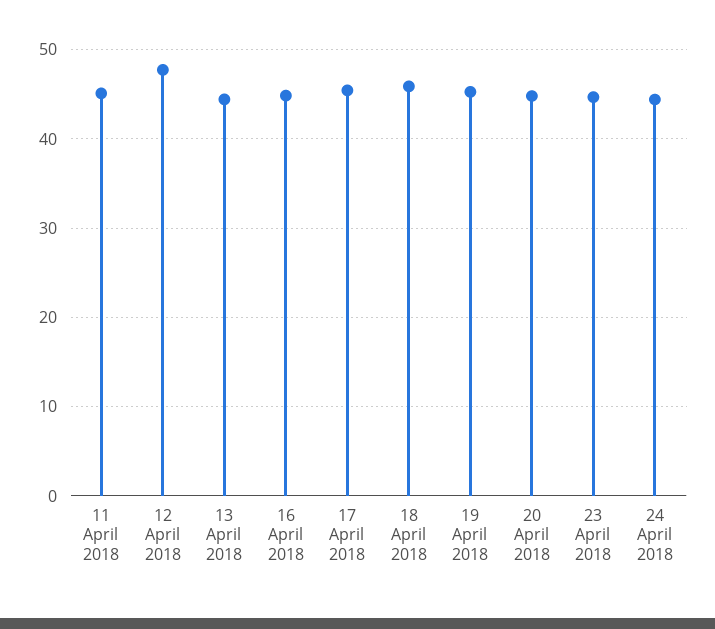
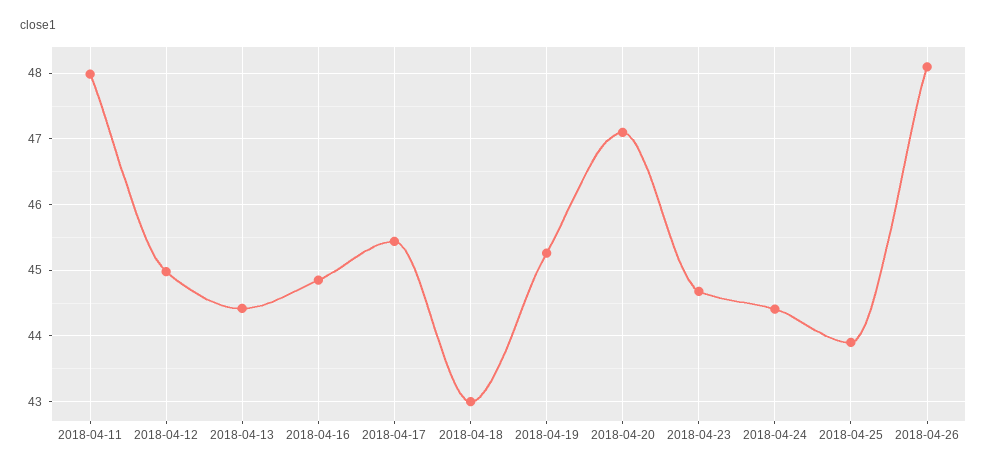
11 April 2018: 45 -> 48
12 April 2018: 48 -> 45
18 April 2018: 46 -> 43
20 April 2018: 45 -> 47.1
2018-04-25: none -> 43.9
2018-04-26: none -> 48.1

